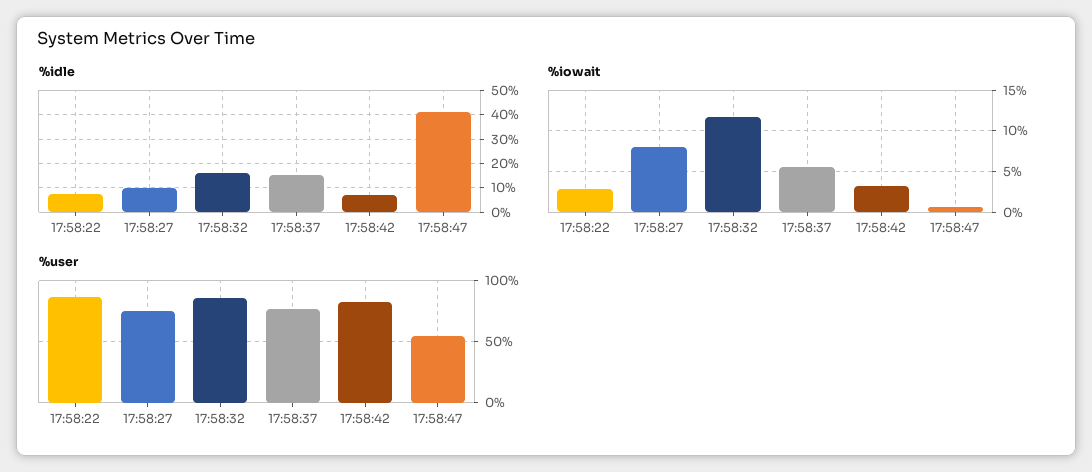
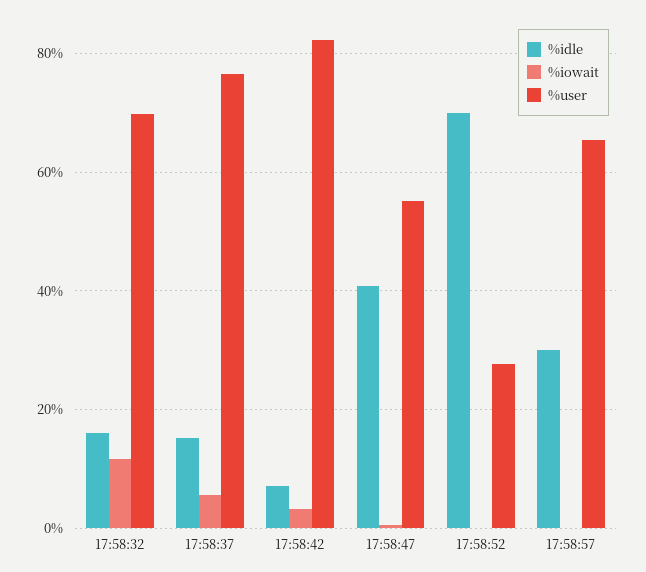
%idle, 17:58:22: 7.5 -> none
%idle, 17:58:27: 10 -> none
%iowait, 17:58:22: 3 -> none
%iowait, 17:58:27: 8 -> none
%user, 17:58:22: 85 -> none
%user, 17:58:27: 75 -> none
%user, 17:58:32: 85 -> 70
%idle, 17:58:52: none -> 70
%iowait, 17:58:52: none -> 0
%user, 17:58:52: none -> 28
%idle, 17:58:57: none -> 30
%iowait, 17:58:57: none -> 0
%user, 17:58:57: none -> 66

